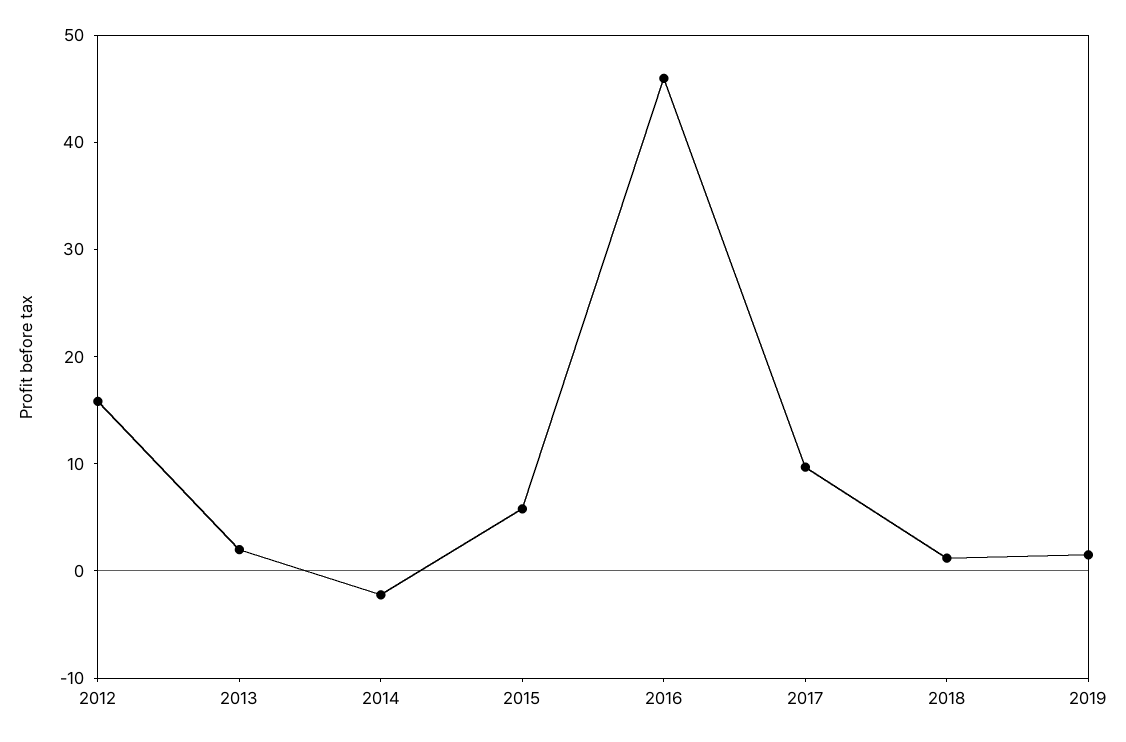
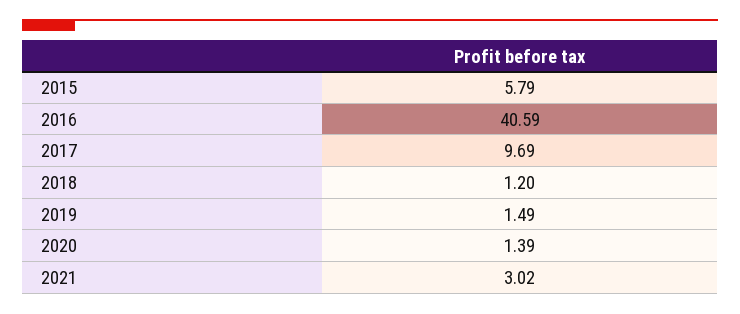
2012: 16 -> none
2013: 2 -> none
2014: -2 -> none
2016: 46 -> 40.59
2020: none -> 1.39
2021: none -> 3.02

